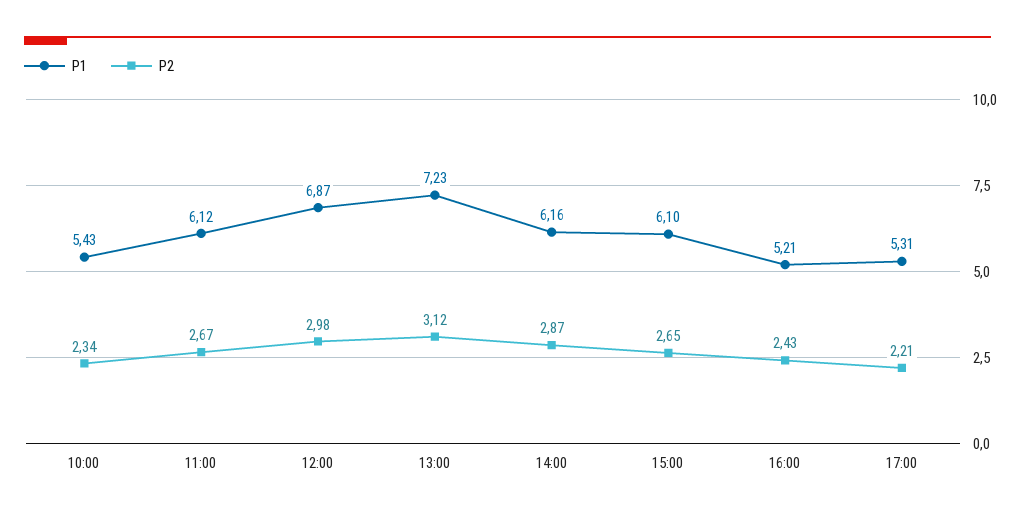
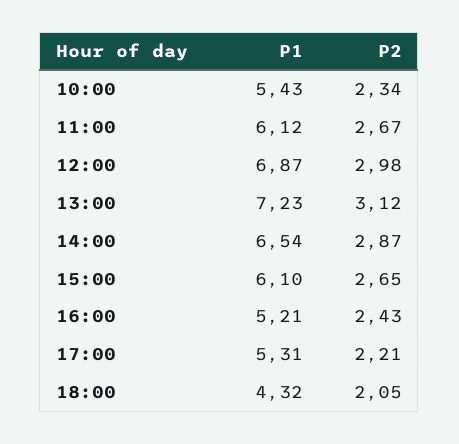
P1, 14:00: 6.16 -> 6.54
P1, 18:00: none -> 4.32
P2, 18:00: none -> 2.05

